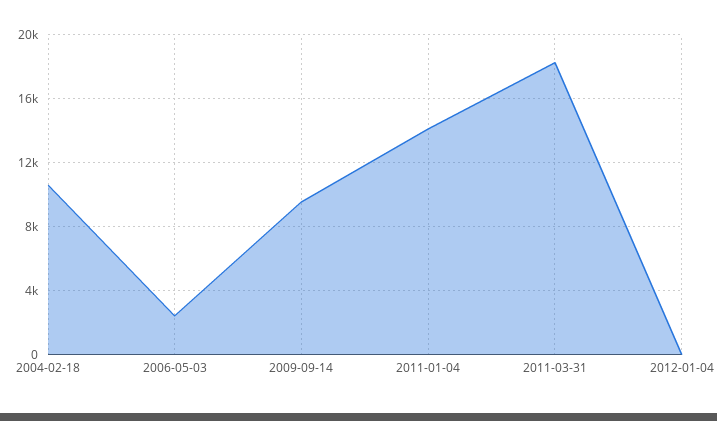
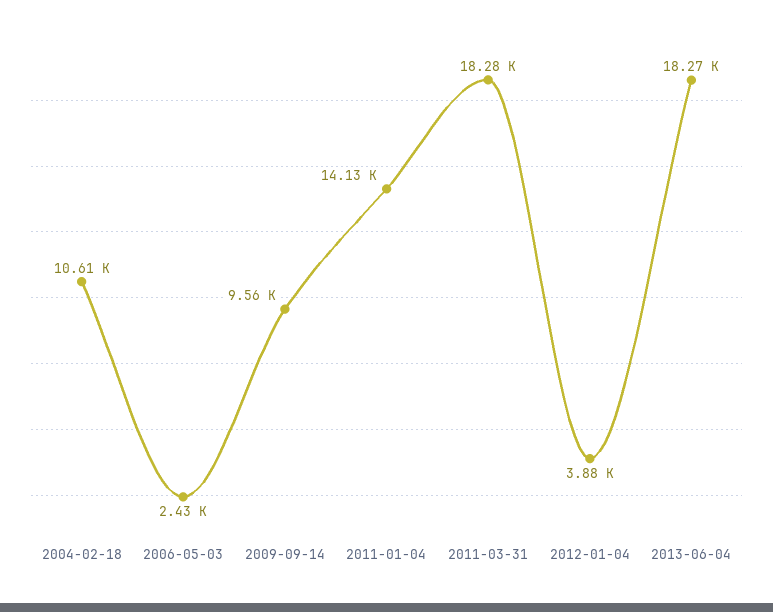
2012-01-04: 0 -> 3880
2013-06-04: none -> 18270

